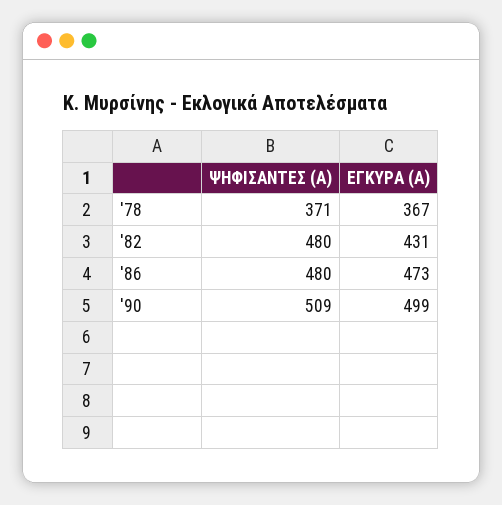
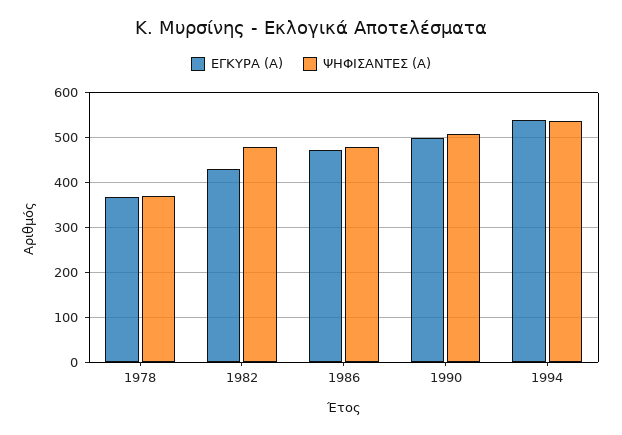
ΕΓΚΥΡΑ (Α), 1994: none -> 540
ΨΗΦΙΣΑΝΤΕΣ (Α), 1994: none -> 540

